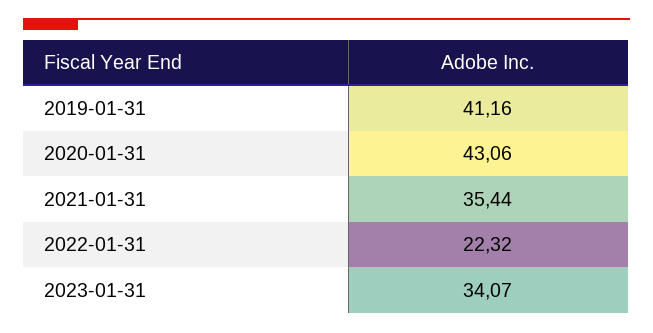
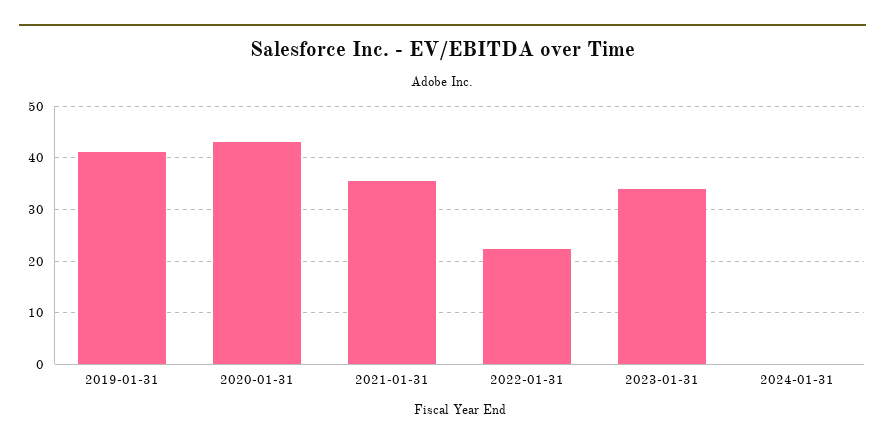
2024-01-31: none -> 0

